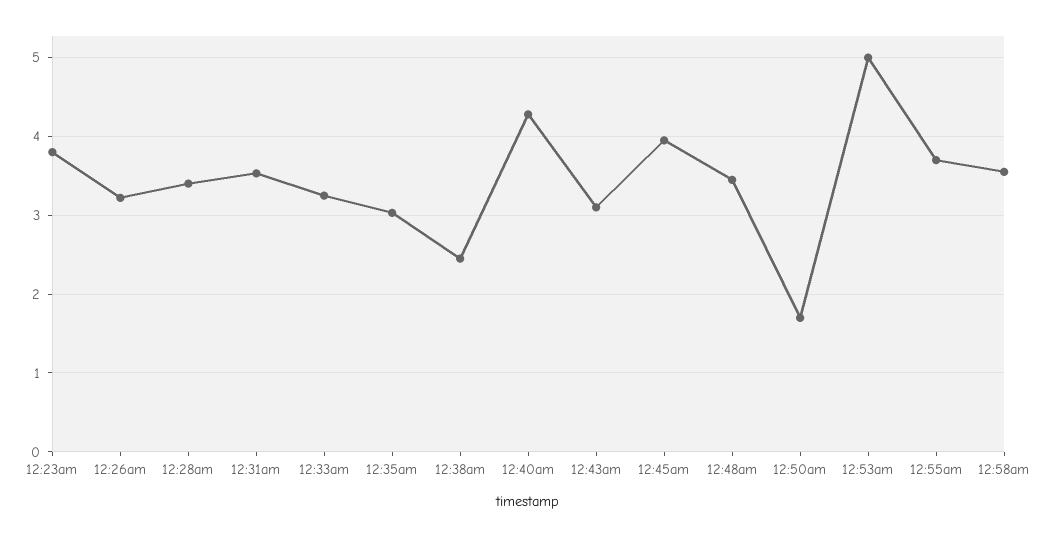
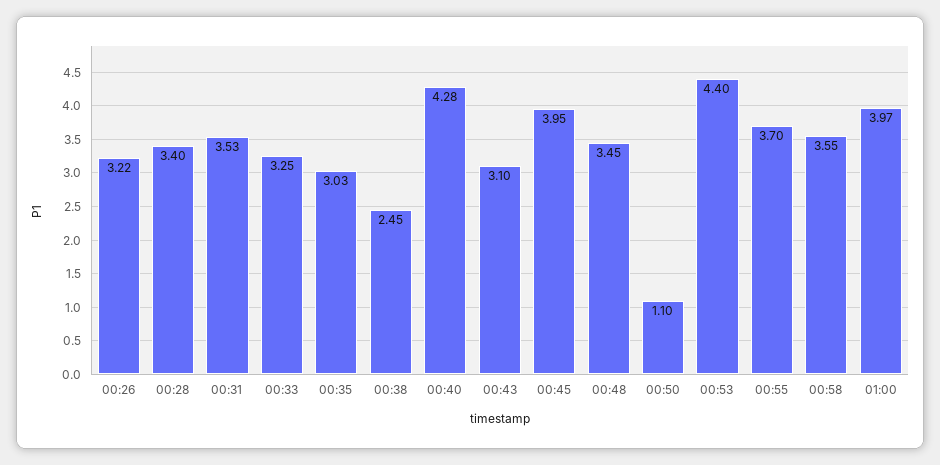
12:23am: 3.8 -> none
12:50am: 1.7 -> 1.1
12:53am: 5 -> 4.4
01:00: none -> 3.97

